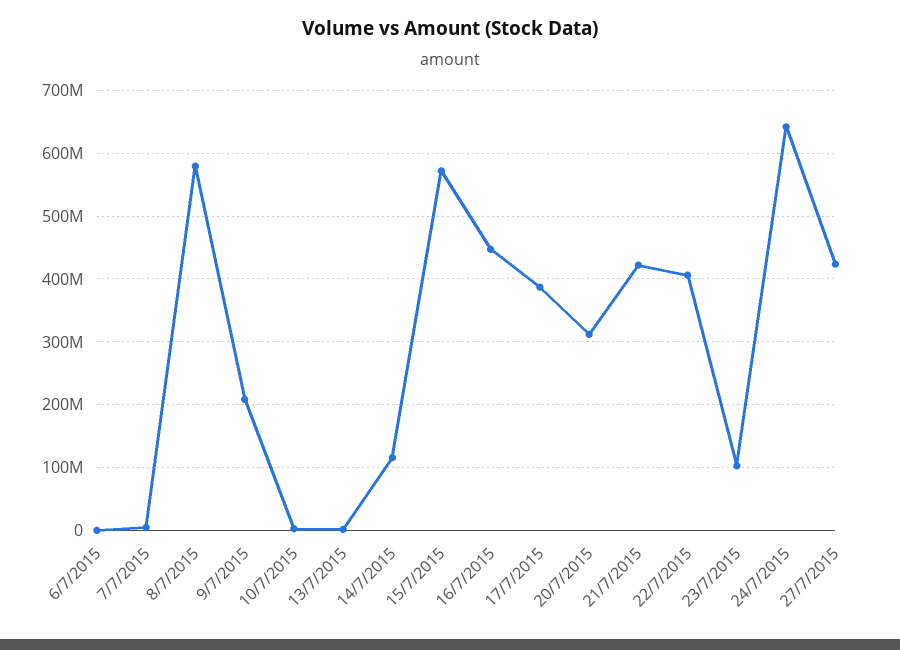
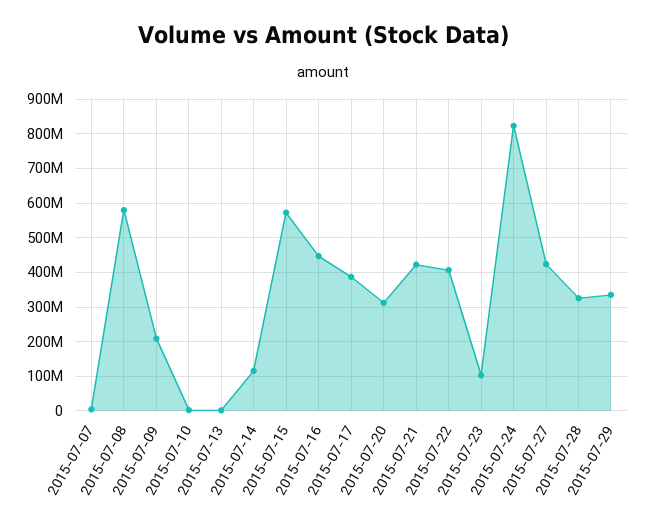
6/7/2015: 0 -> none
24/7/2015: 640000000 -> 820000000
2015-07-28: none -> 320000000
2015-07-29: none -> 340000000

